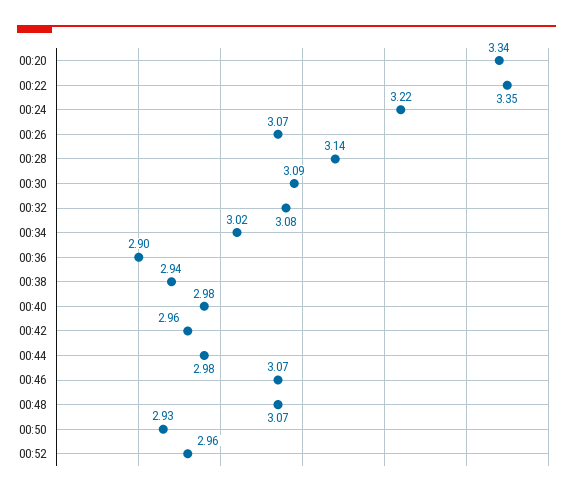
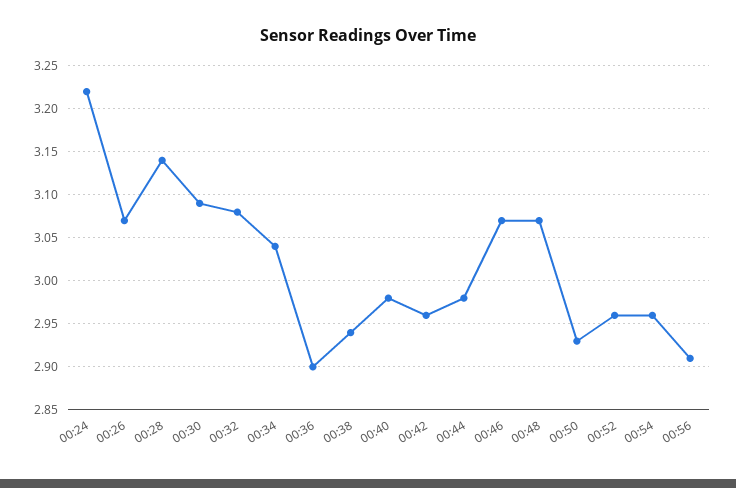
00:20: 3.34 -> none
00:22: 3.35 -> none
00:34: 3.02 -> 3.04
00:54: none -> 2.96
00:56: none -> 2.91

